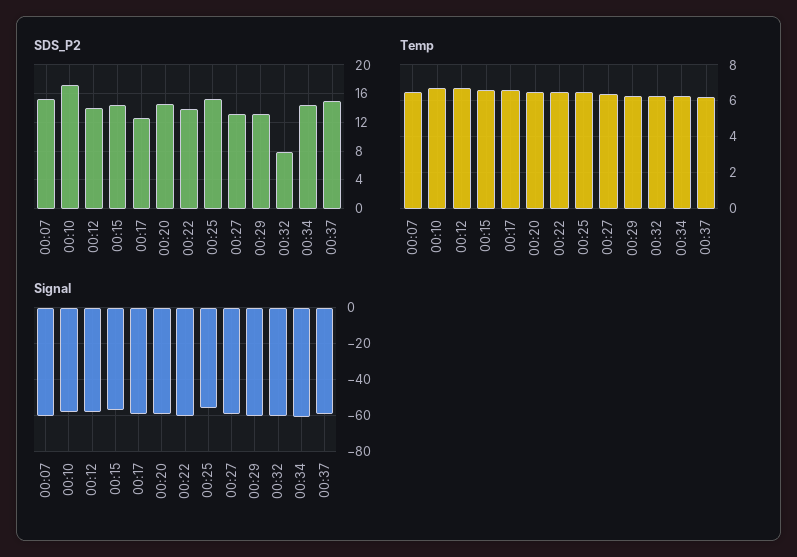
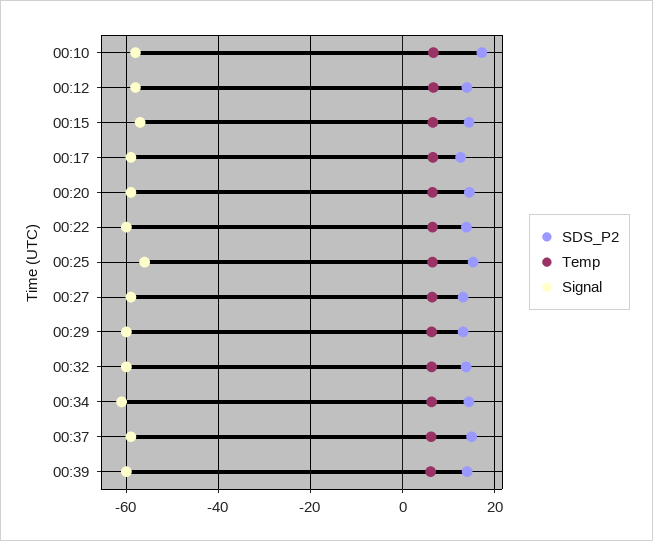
SDS_P2, 00:07: 15 -> none
SDS_P2, 00:32: 8 -> 14
Temp, 00:07: 6.5 -> none
Signal, 00:07: -60 -> none
SDS_P2, 00:39: none -> 14
Temp, 00:39: none -> 6
Signal, 00:39: none -> -60

